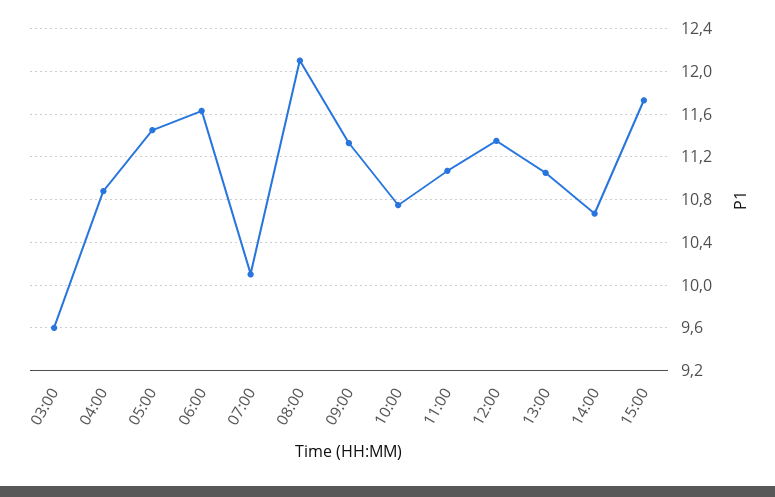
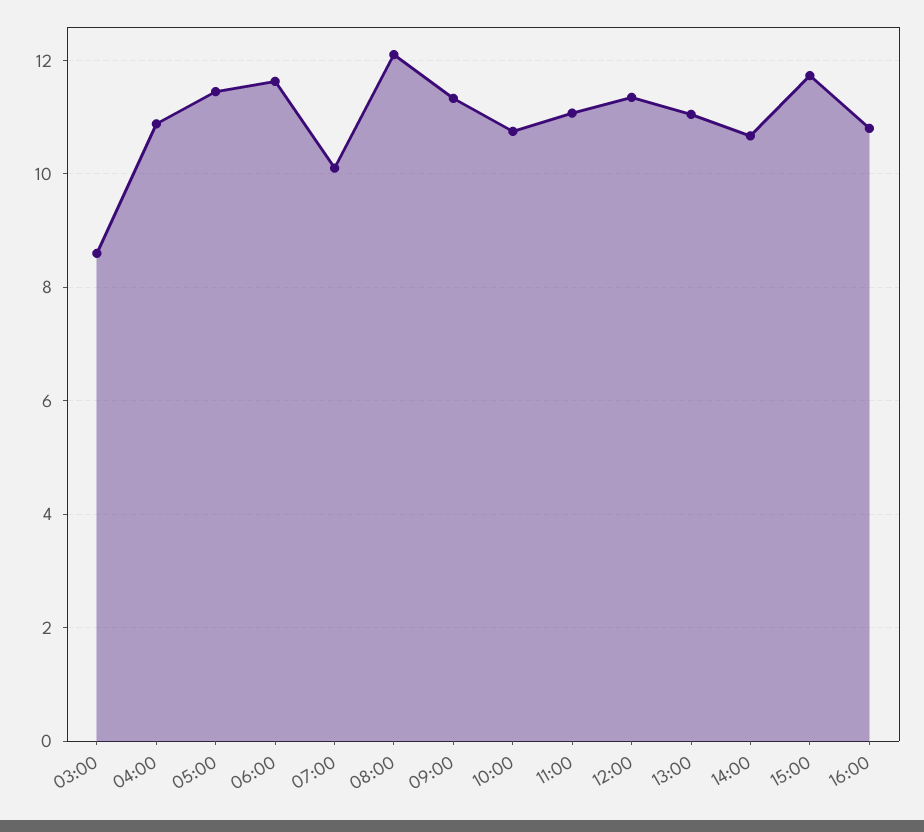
03:00: 9.6 -> 8.6
16:00: none -> 10.8

